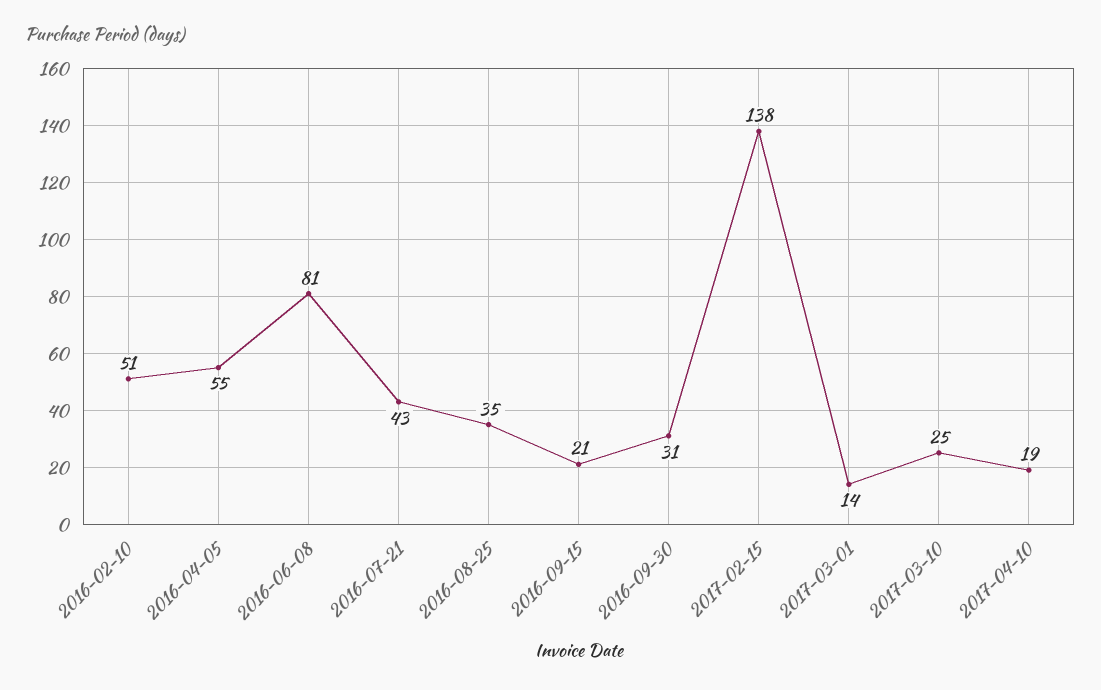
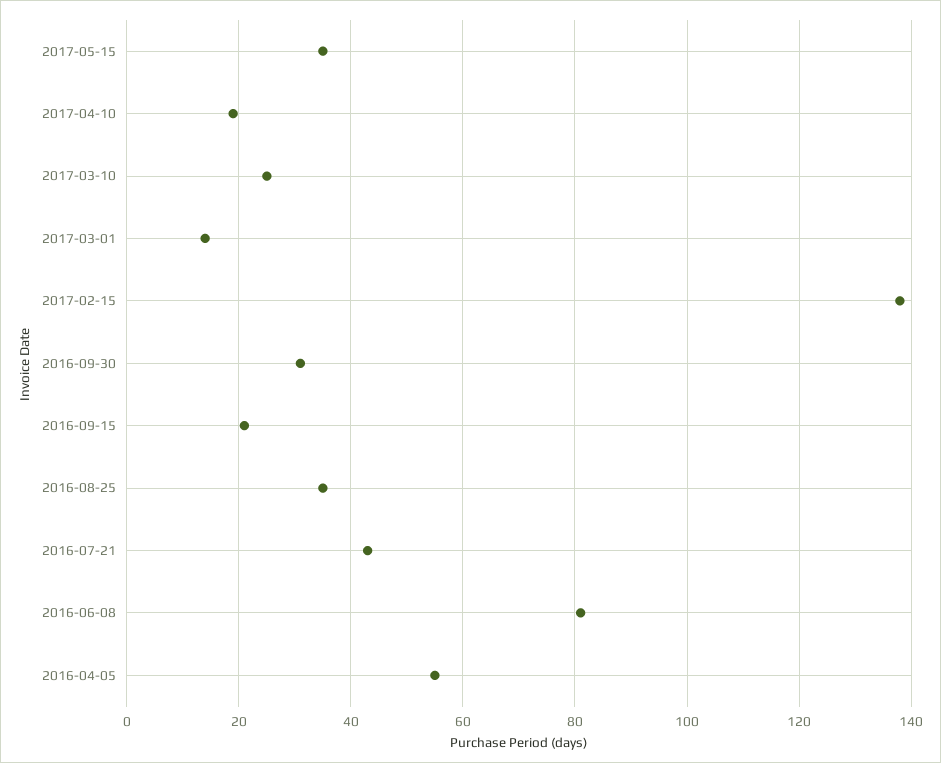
2016-02-10: 51 -> none
2017-05-15: none -> 35

